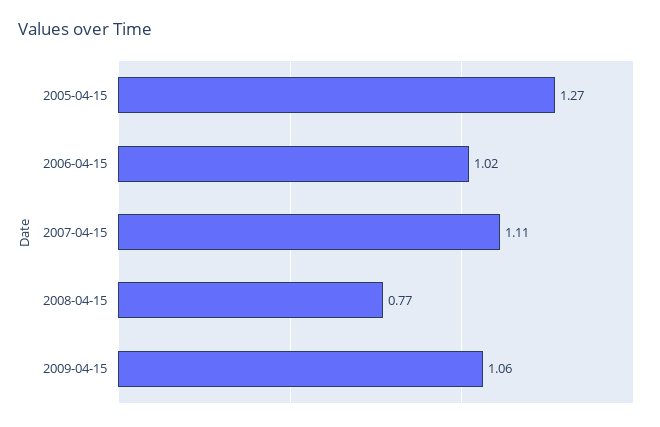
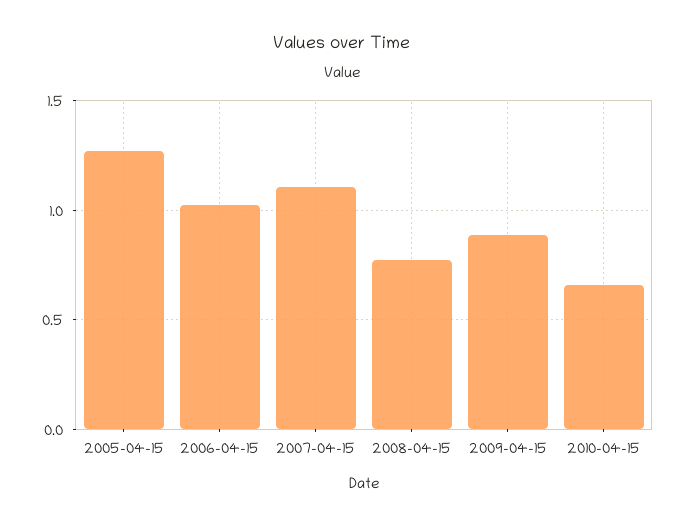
2009-04-15: 1.06 -> 0.9
2010-04-15: none -> 0.65

